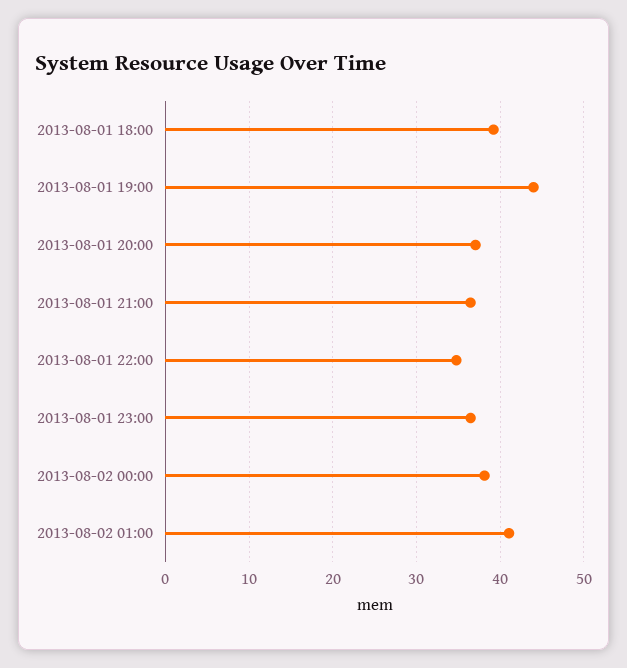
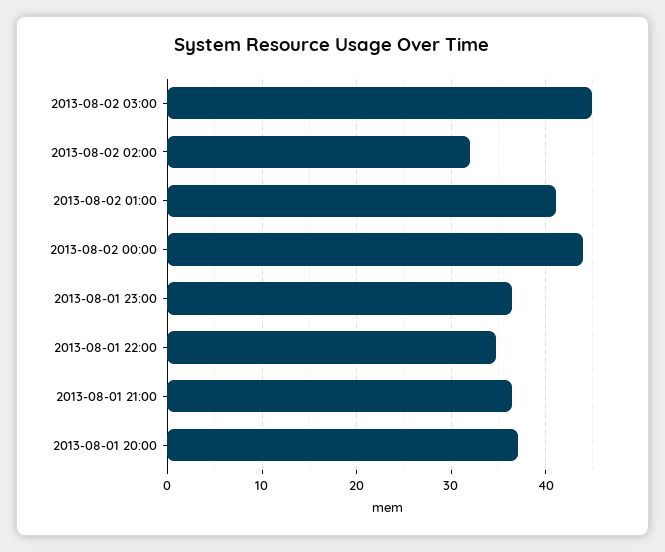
2013-08-01 18:00: 39 -> none
2013-08-01 19:00: 44 -> none
2013-08-02 00:00: 38 -> 44
2013-08-02 03:00: none -> 45
2013-08-02 02:00: none -> 32

